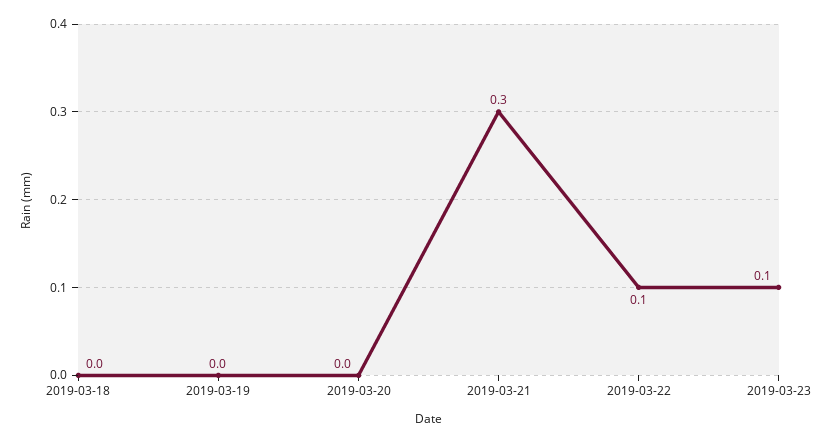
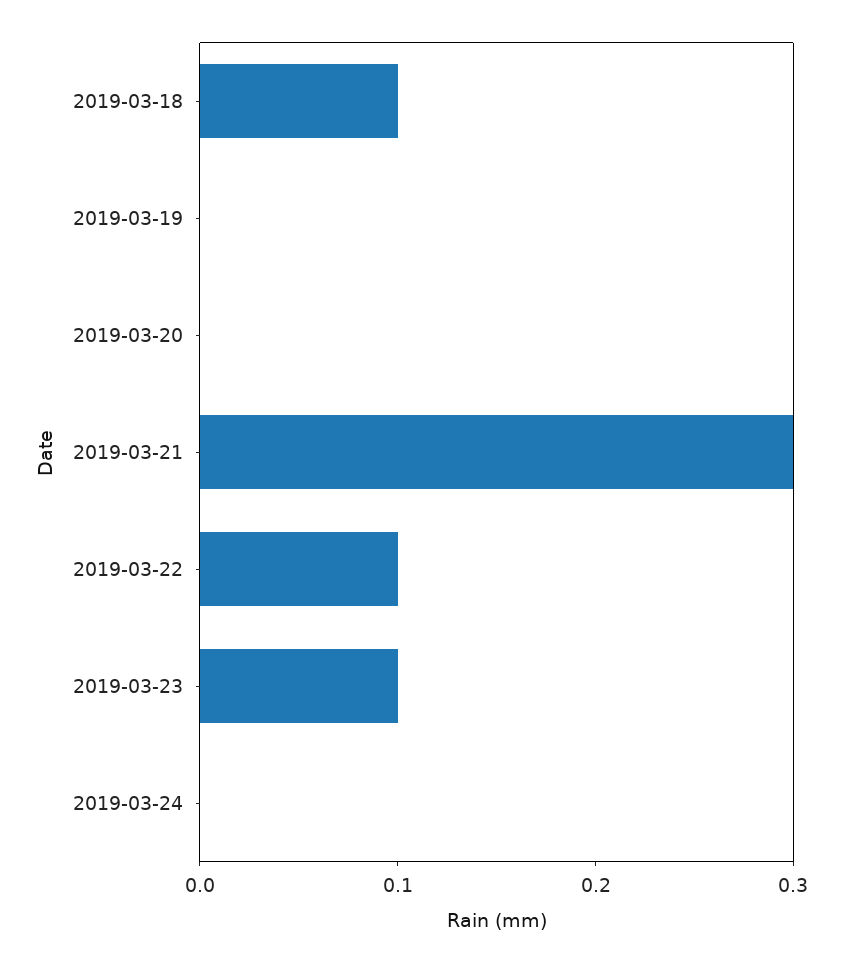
2019-03-18: 0 -> 0.1
2019-03-24: none -> 0

